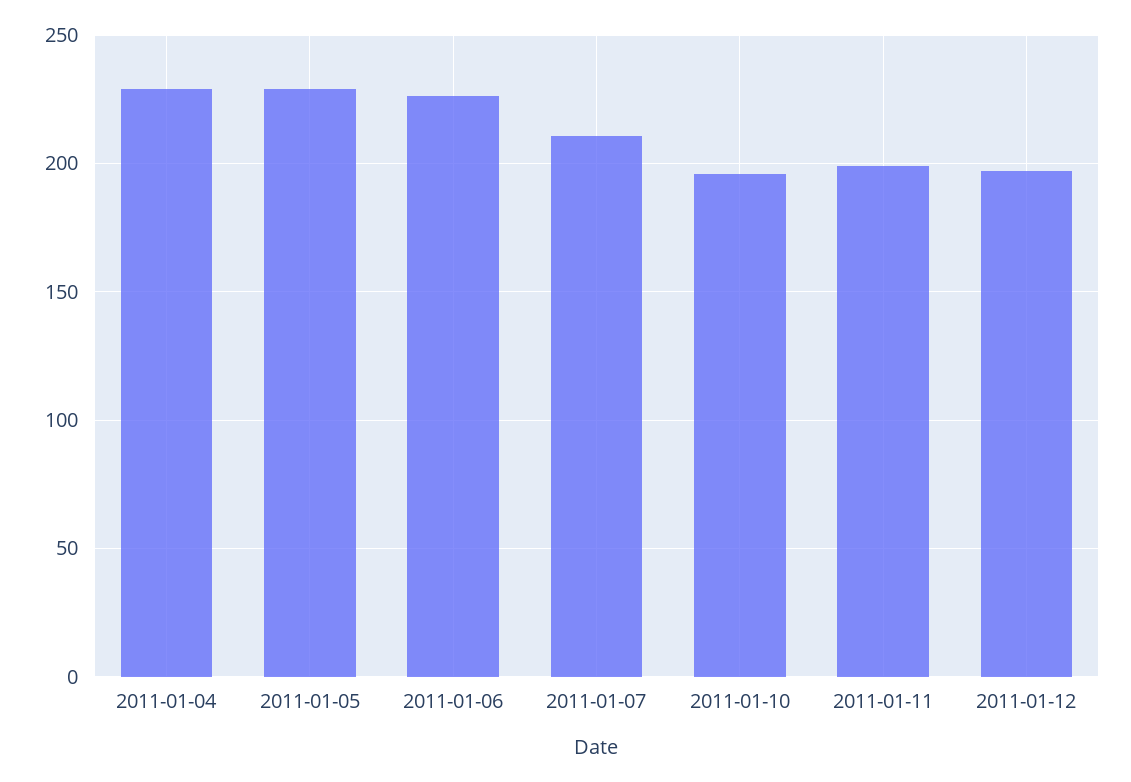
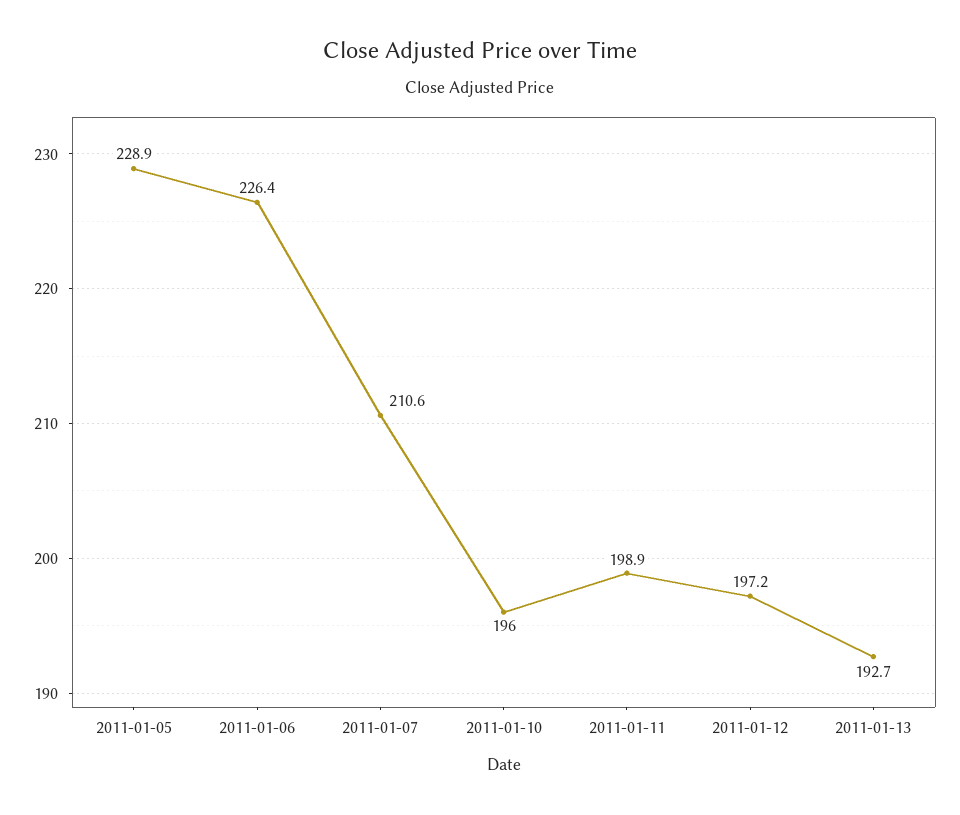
2011-01-04: 230 -> none
2011-01-13: none -> 192.7

